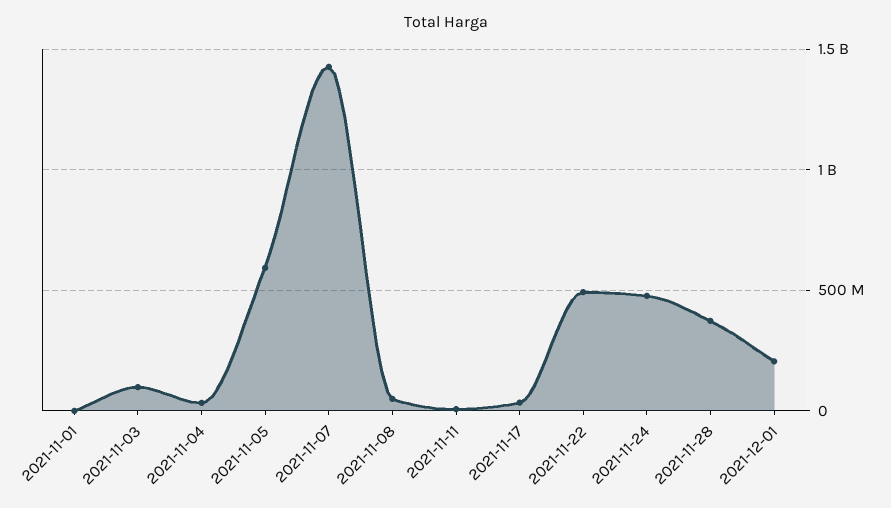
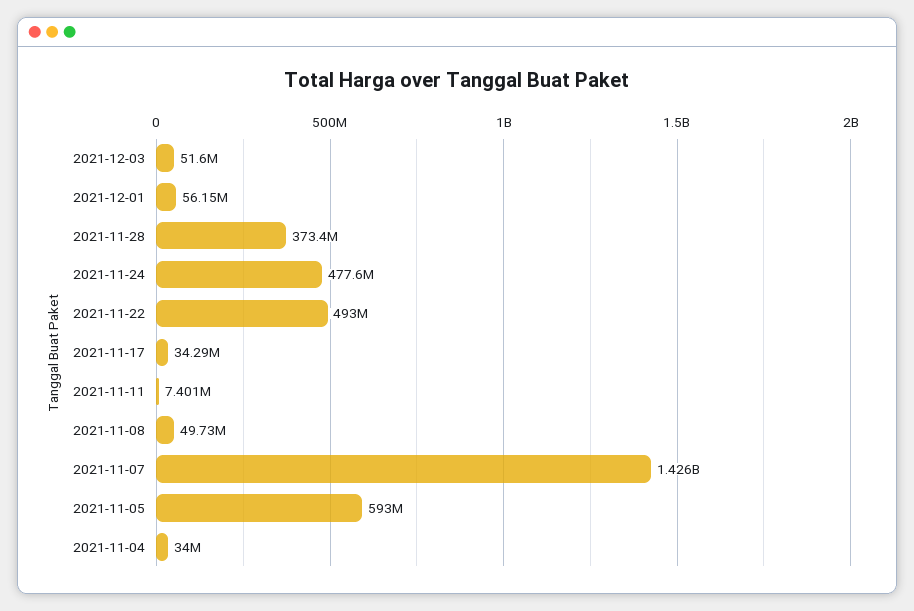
2021-11-01: 0 -> none
2021-11-03: 100000000 -> none
2021-12-01: 200000000 -> 56150000
2021-12-03: none -> 51600000

